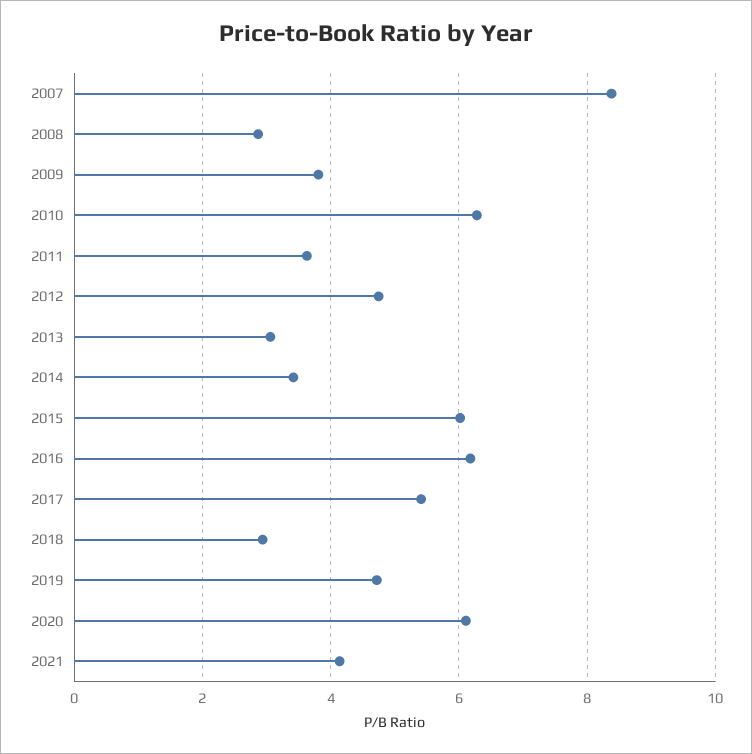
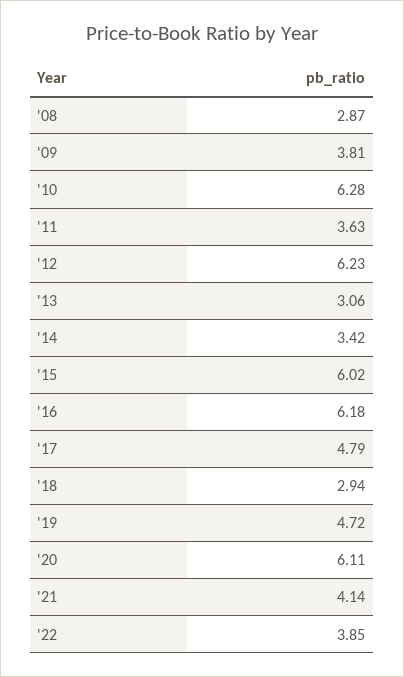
2007: 8.4 -> none
2012: 4.8 -> 6.23
2017: 5.4 -> 4.79
'22: none -> 3.85

